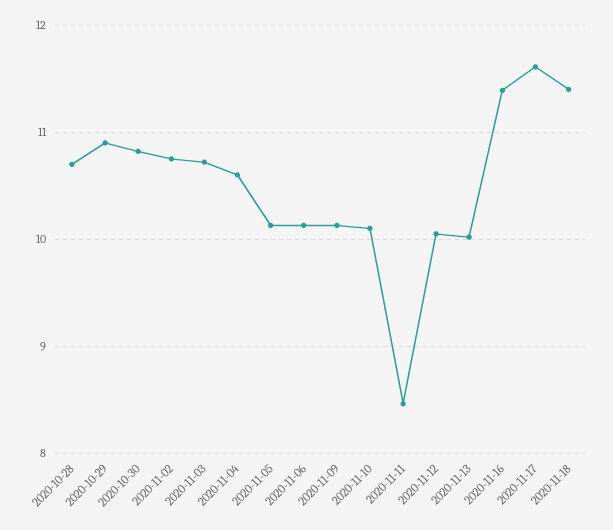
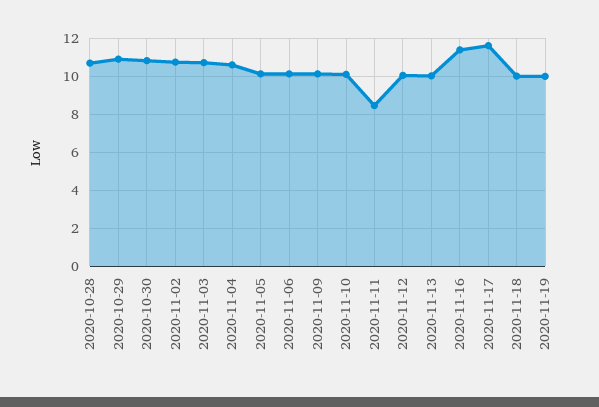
2020-11-18: 11.4 -> 10
2020-11-19: none -> 10

